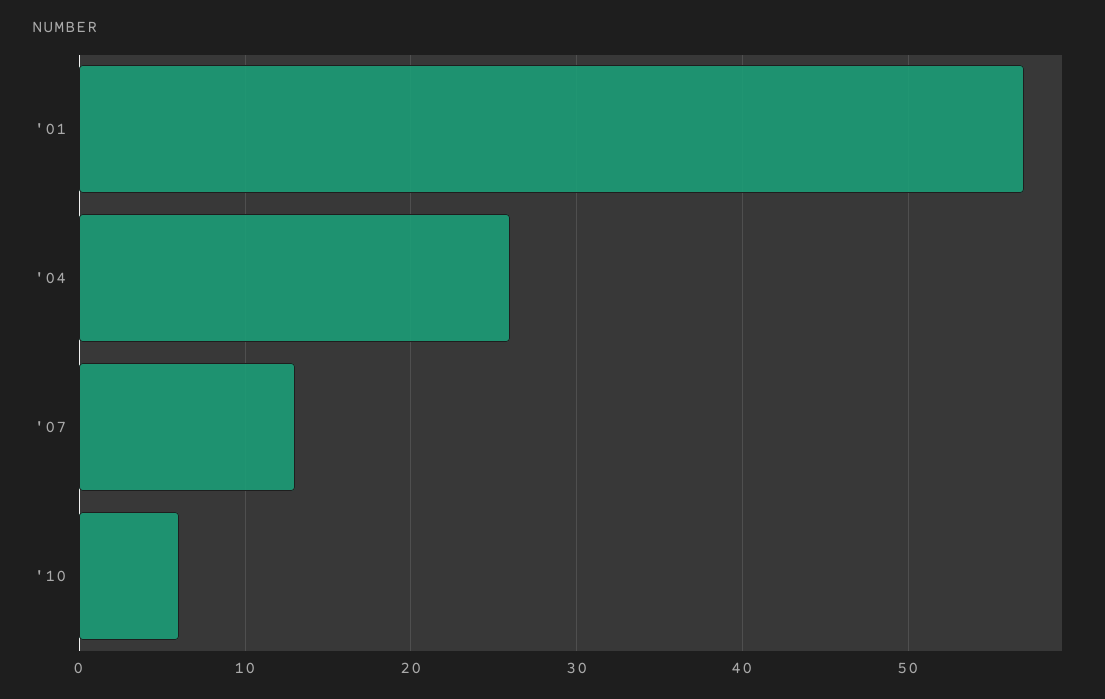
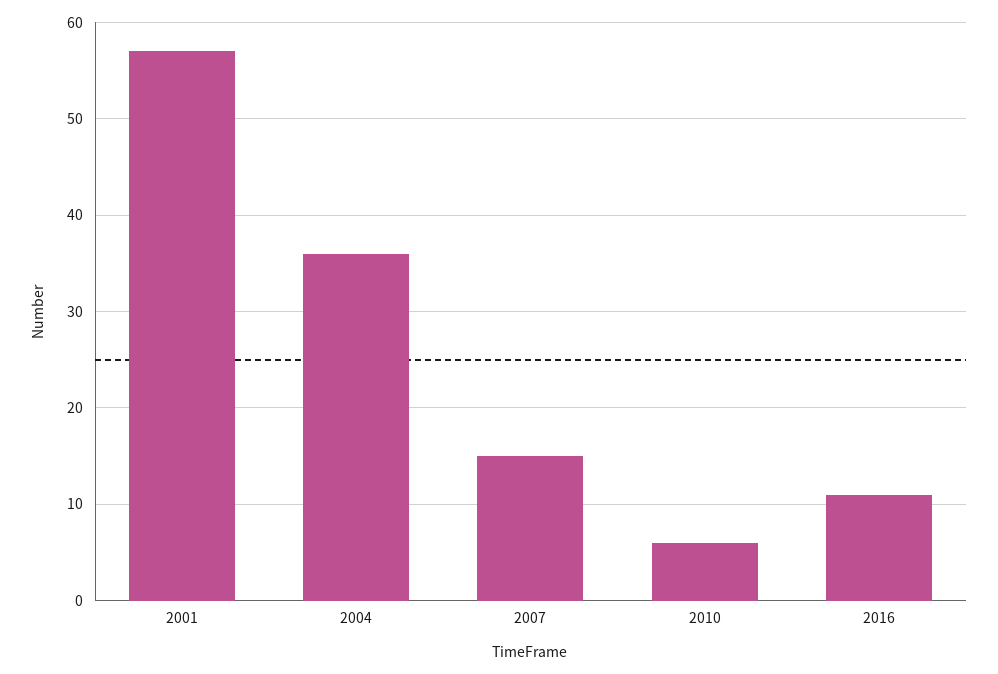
'04: 26 -> 36
'07: 13 -> 15
2016: none -> 11

